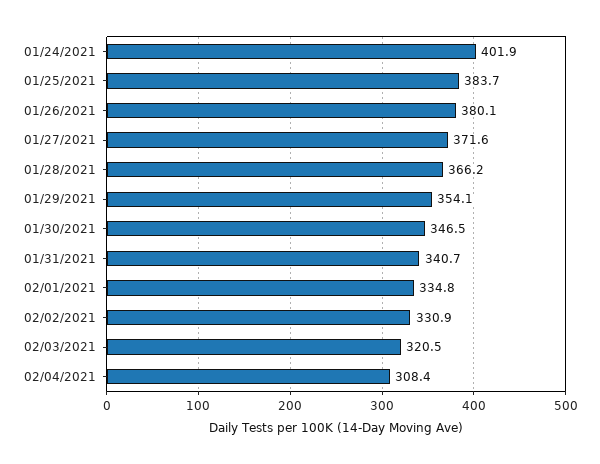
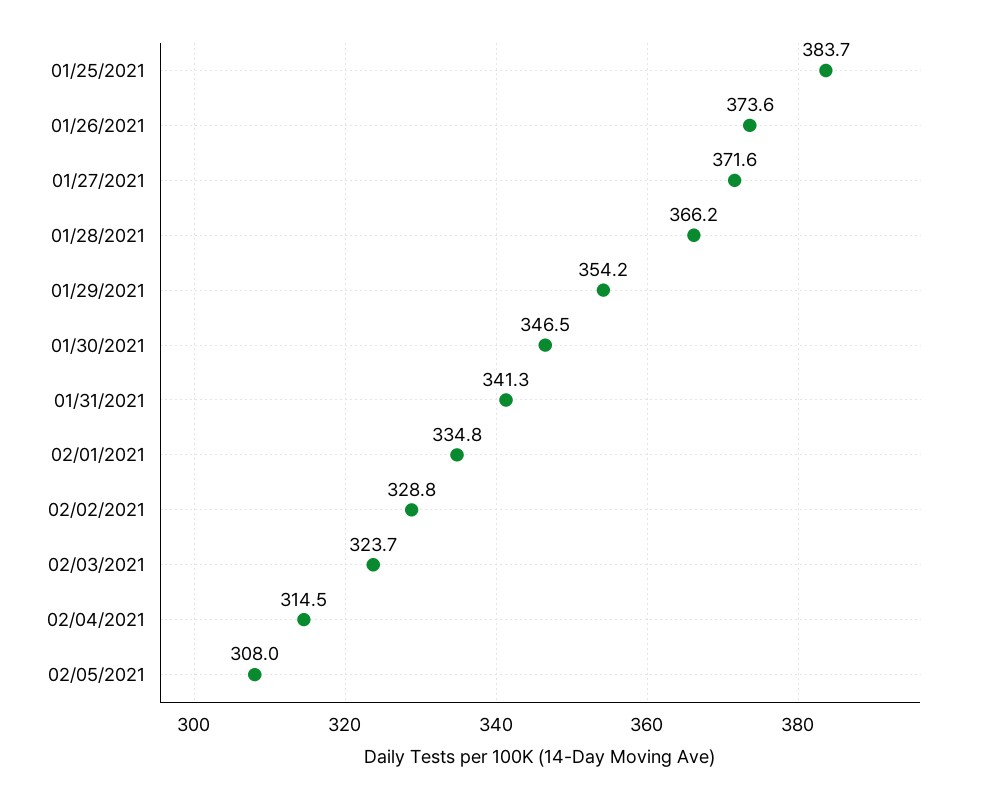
01/24/2021: 401.9 -> none
01/26/2021: 380.1 -> 373.6
01/29/2021: 354.1 -> 354.2
01/31/2021: 340.7 -> 341.3
02/02/2021: 330.9 -> 328.8
02/03/2021: 320.5 -> 323.7
02/04/2021: 308.4 -> 314.5
02/05/2021: none -> 308

